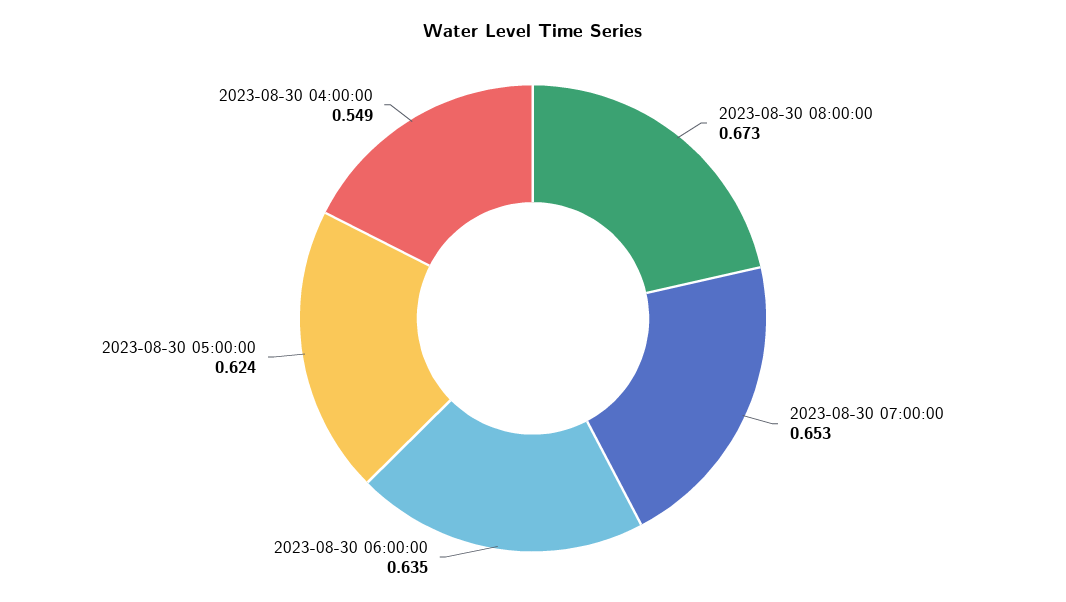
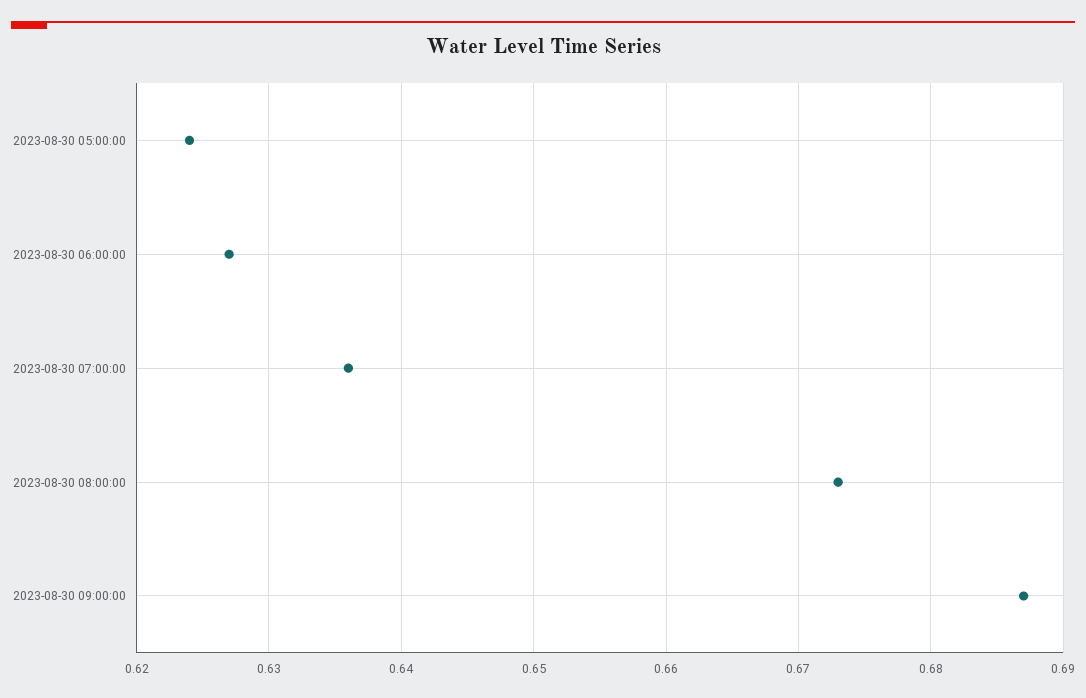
2023-08-30 07:00:00: 0.653 -> 0.636
2023-08-30 06:00:00: 0.635 -> 0.627
2023-08-30 04:00:00: 0.549 -> none
2023-08-30 09:00:00: none -> 0.687

